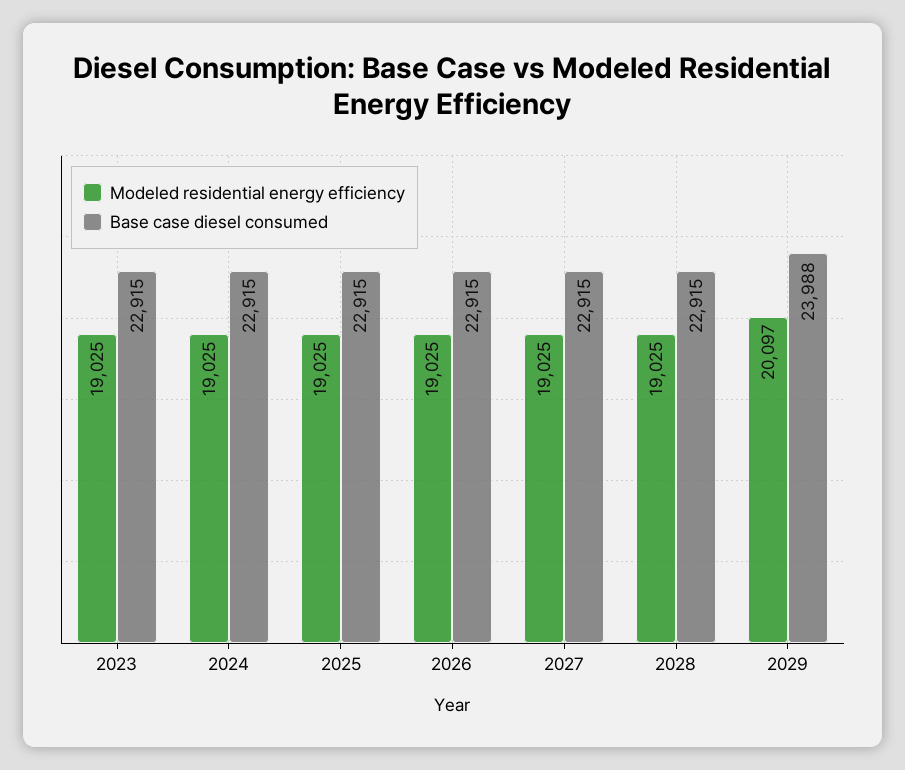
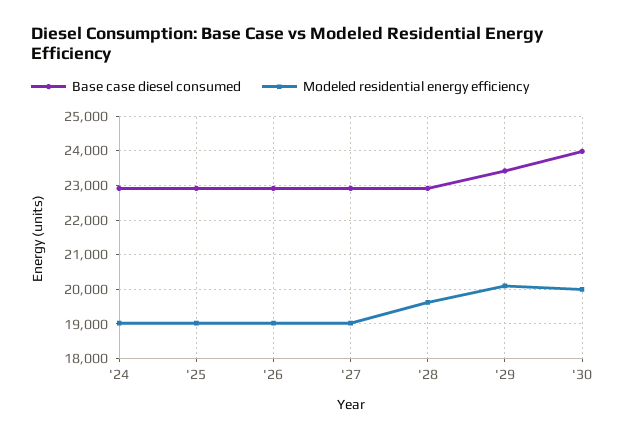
Modeled residential energy efficiency, 2023: 19025 -> none
Base case diesel consumed, 2023: 22915 -> none
Modeled residential energy efficiency, 2028: 19025 -> 19600
Base case diesel consumed, 2029: 23988 -> 23400
Base case diesel consumed, '30: none -> 24000
Modeled residential energy efficiency, '30: none -> 20000

